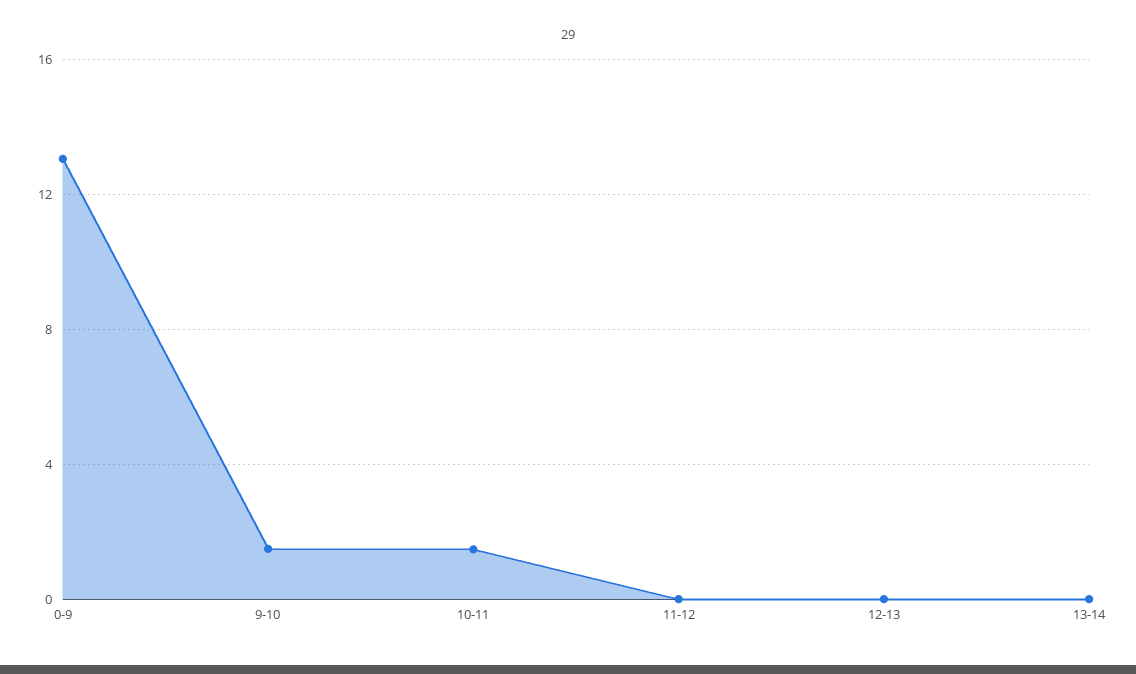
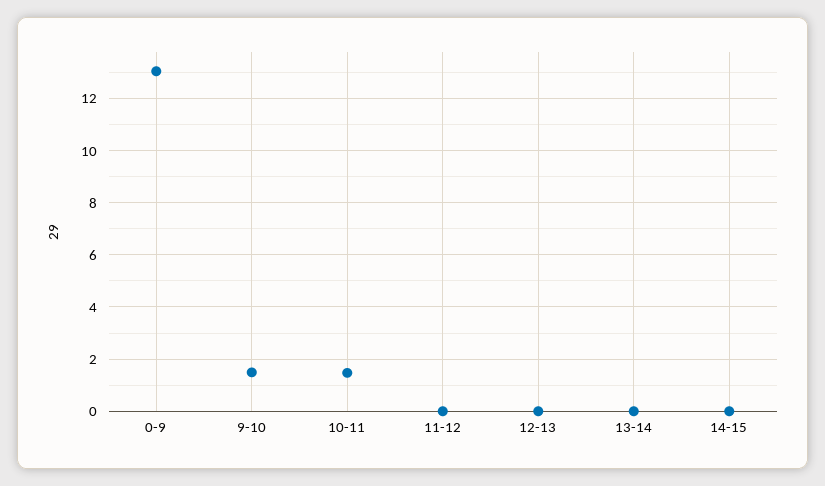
14-15: none -> 0

